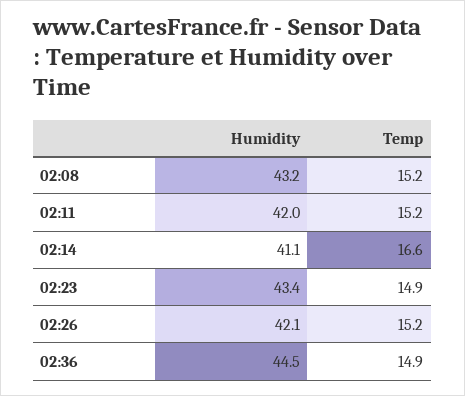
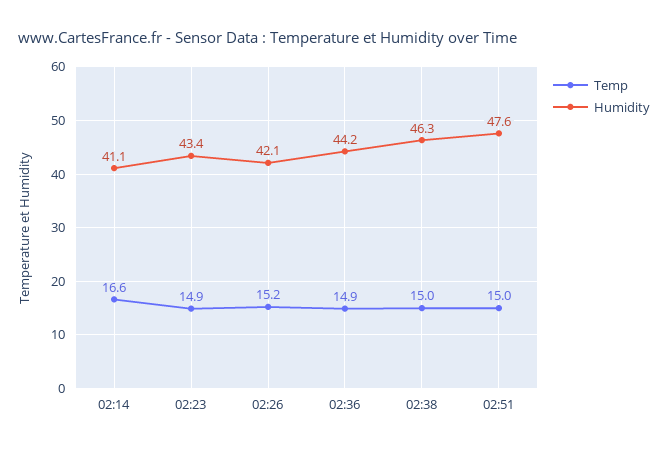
Humidity, 02:08: 43.2 -> none
Temp, 02:08: 15.2 -> none
Humidity, 02:11: 42 -> none
Temp, 02:11: 15.2 -> none
Humidity, 02:36: 44.5 -> 44.2
Temp, 02:38: none -> 15
Humidity, 02:38: none -> 46.3
Temp, 02:51: none -> 15
Humidity, 02:51: none -> 47.6

